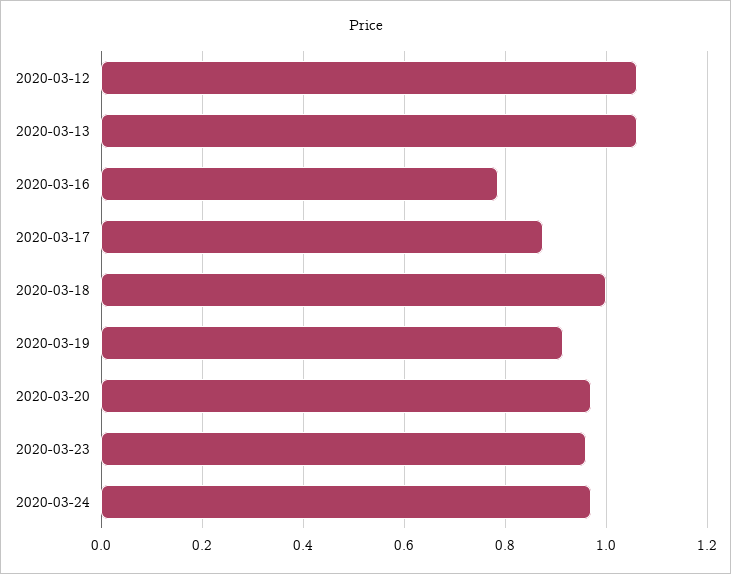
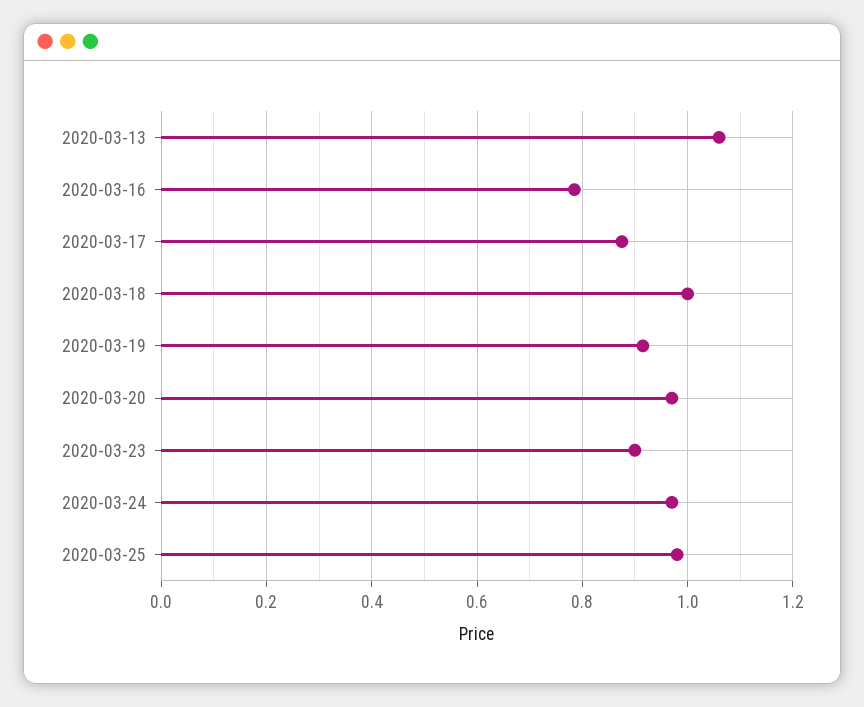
2020-03-12: 1.06 -> none
2020-03-23: 0.96 -> 0.9
2020-03-25: none -> 0.98

